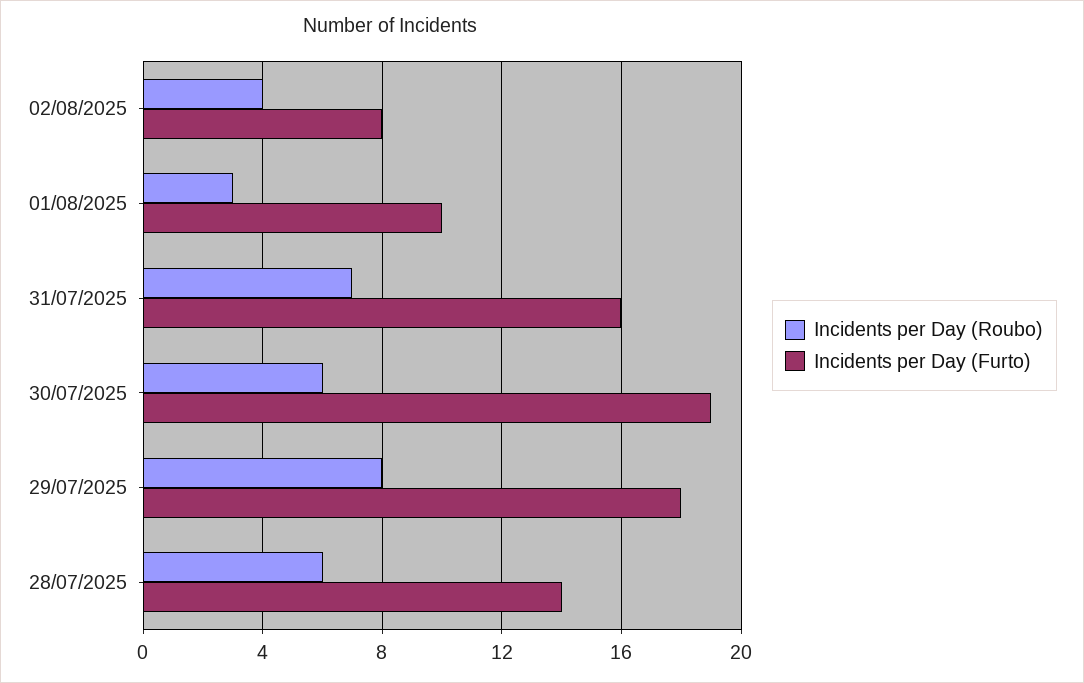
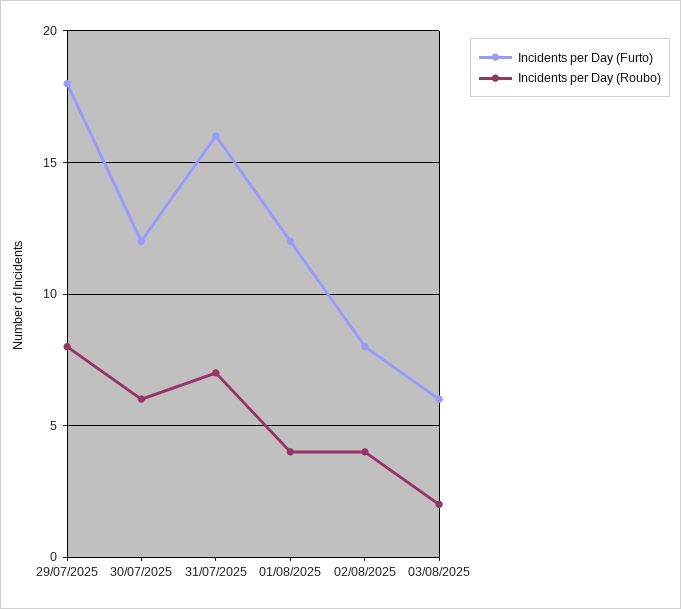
Incidents per Day (Roubo), 01/08/2025: 3 -> 4
Incidents per Day (Furto), 01/08/2025: 10 -> 12
Incidents per Day (Furto), 30/07/2025: 19 -> 12
Incidents per Day (Roubo), 28/07/2025: 6 -> none
Incidents per Day (Furto), 28/07/2025: 14 -> none
Incidents per Day (Furto), 03/08/2025: none -> 6
Incidents per Day (Roubo), 03/08/2025: none -> 2

